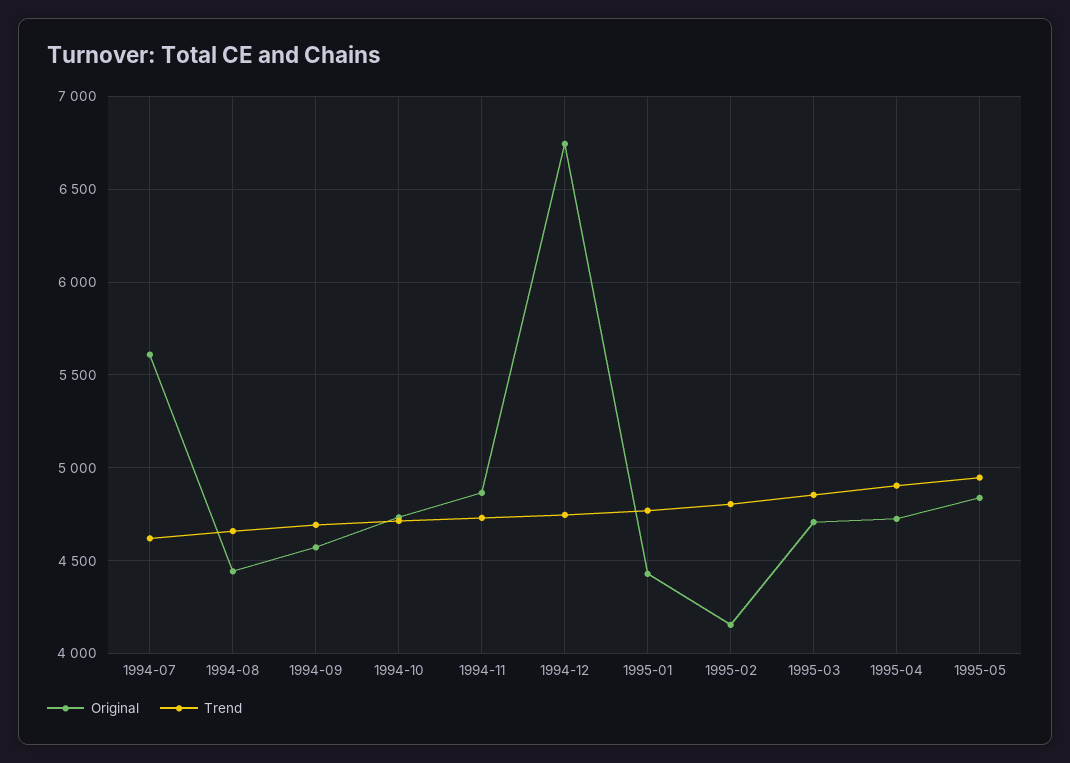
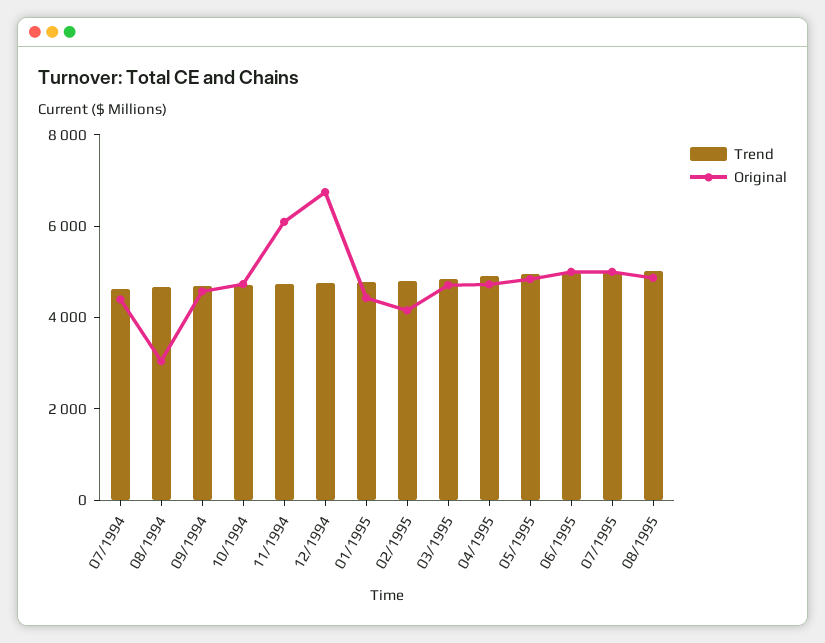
Original, 1994-07: 5600 -> 4500
Original, 1994-08: 4450 -> 3000
Original, 1994-11: 4850 -> 6000
Trend, 06/1995: none -> 5000
Original, 06/1995: none -> 5000
Trend, 07/1995: none -> 5000
Original, 07/1995: none -> 5000
Trend, 08/1995: none -> 5000
Original, 08/1995: none -> 5000

